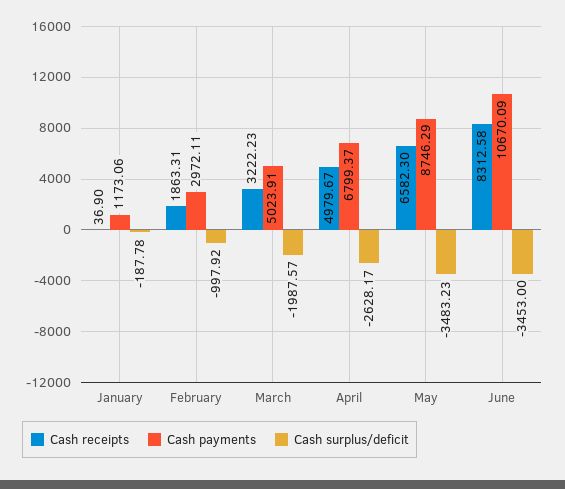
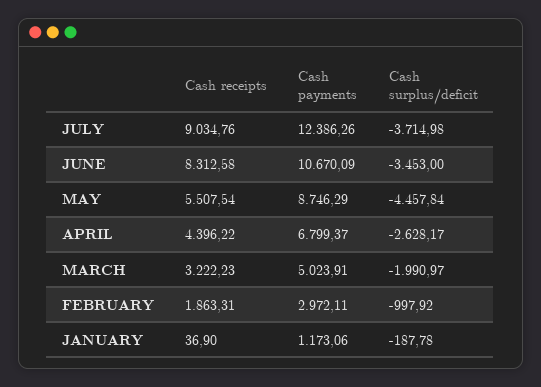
Cash surplus/deficit, March: -1987.57 -> -1990.97
Cash receipts, April: 4979.67 -> 4396.22
Cash receipts, May: 6582.3 -> 5507.54
Cash surplus/deficit, May: -3483.23 -> -4457.84
Cash receipts, JULY: none -> 9034.76
Cash payments, JULY: none -> 12386.26
Cash surplus/deficit, JULY: none -> -3714.98

